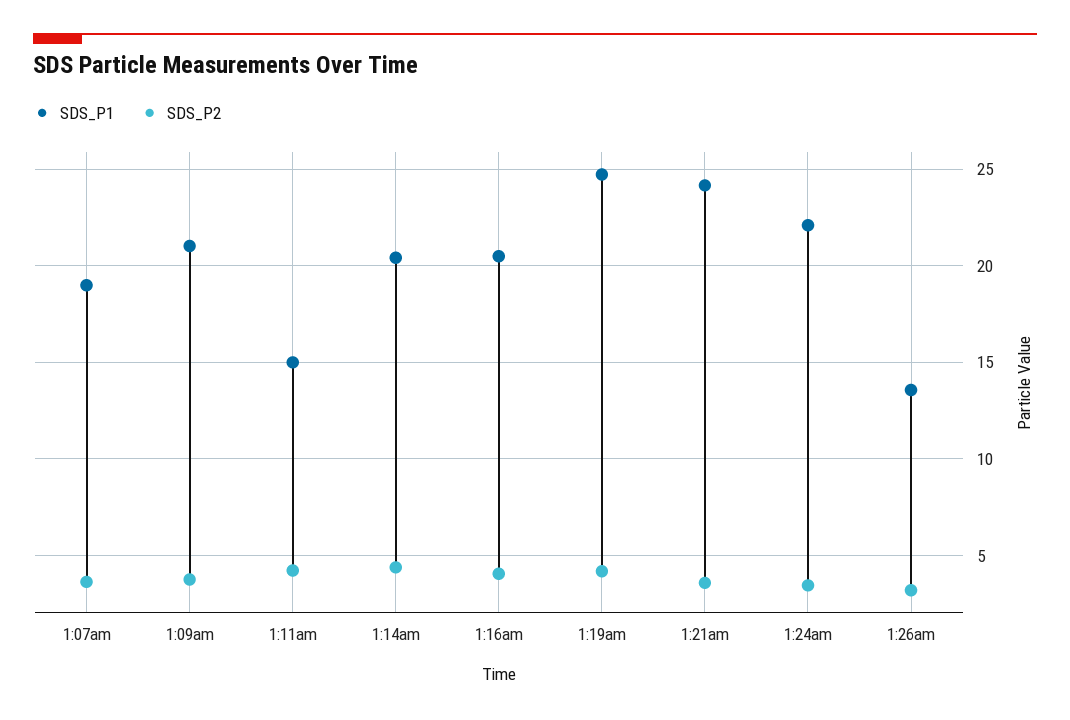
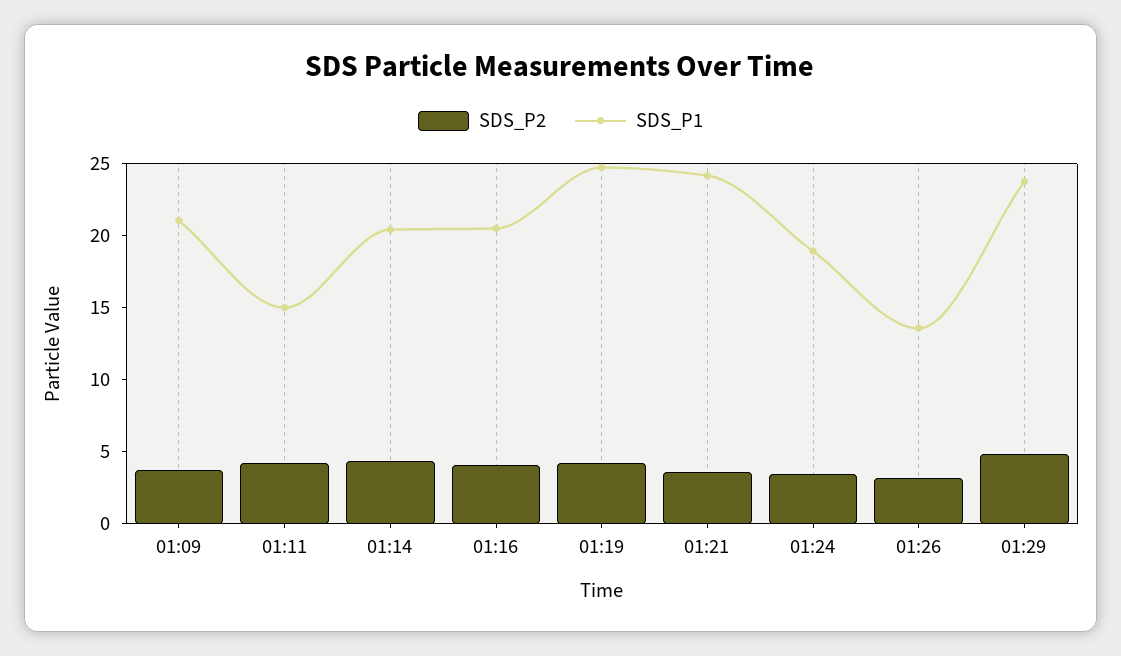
SDS_P1, 1:07am: 19 -> none
SDS_P2, 1:07am: 3.5 -> none
SDS_P1, 1:24am: 22 -> 19
SDS_P2, 01:29: none -> 5
SDS_P1, 01:29: none -> 24

